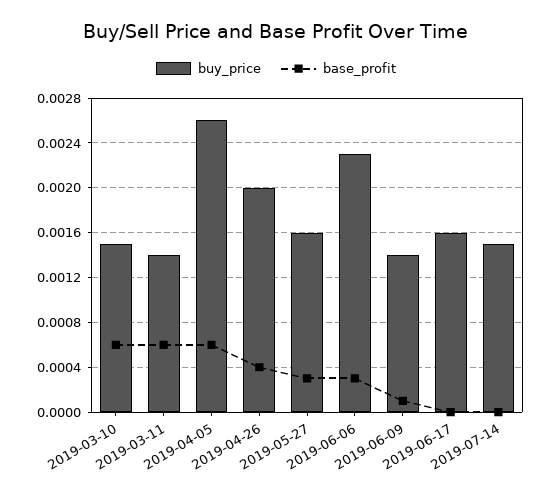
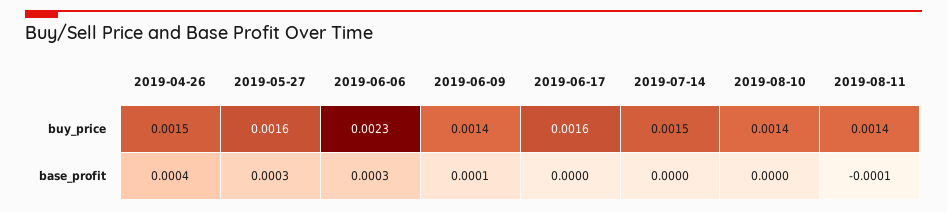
buy_price, 2019-03-10: 0.0015 -> none
base_profit, 2019-03-10: 0.0006 -> none
buy_price, 2019-03-11: 0.0014 -> none
base_profit, 2019-03-11: 0.0006 -> none
buy_price, 2019-04-05: 0.0026 -> none
base_profit, 2019-04-05: 0.0006 -> none
buy_price, 2019-04-26: 0.002 -> 0.0015
buy_price, 2019-08-10: none -> 0.0014
buy_price, 2019-08-11: none -> 0.0014
base_profit, 2019-08-10: none -> 0
base_profit, 2019-08-11: none -> -0.0001

